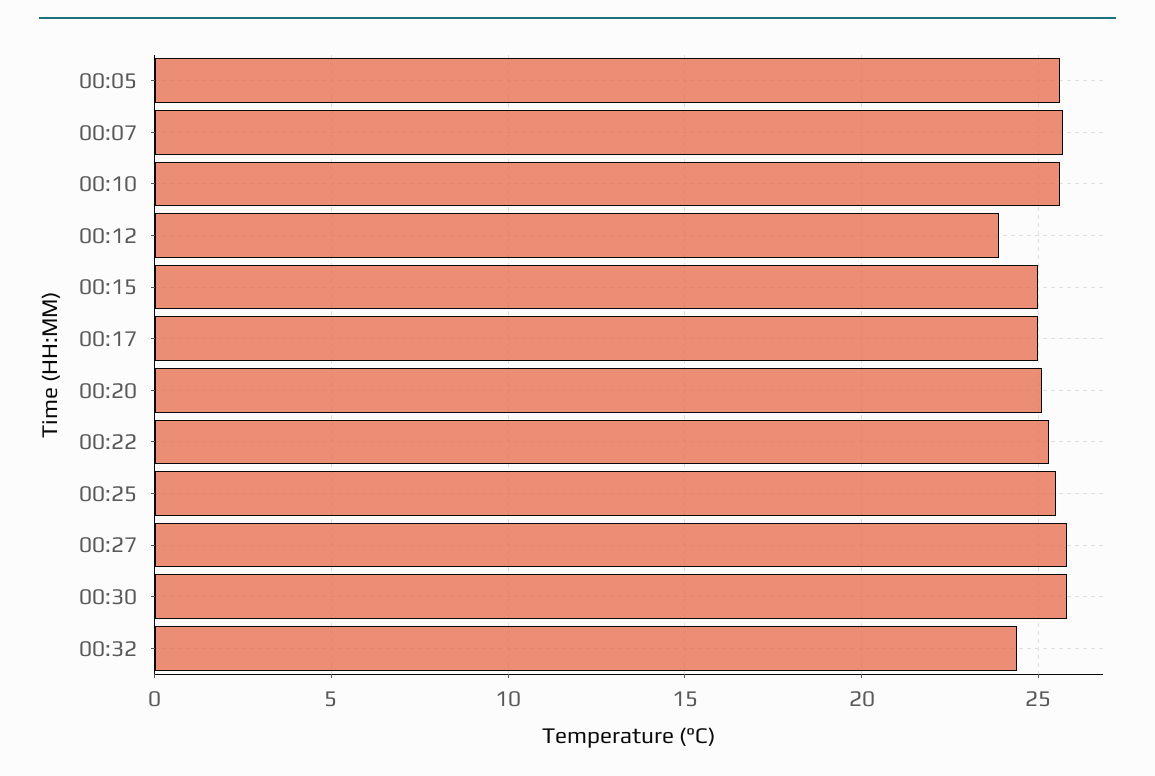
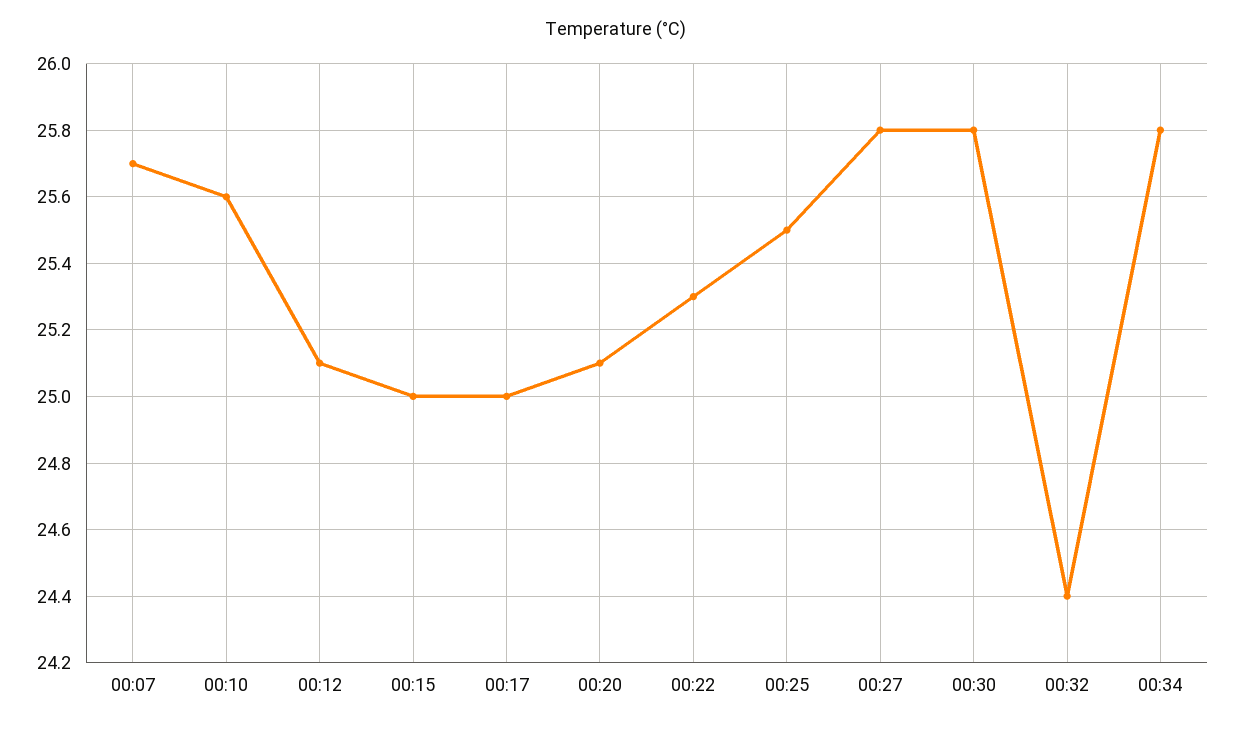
00:05: 25.5 -> none
00:12: 24 -> 25.1
00:34: none -> 25.8

